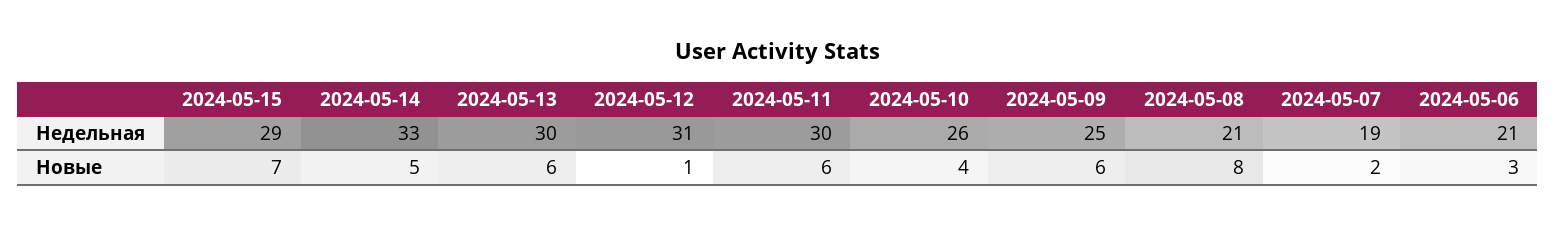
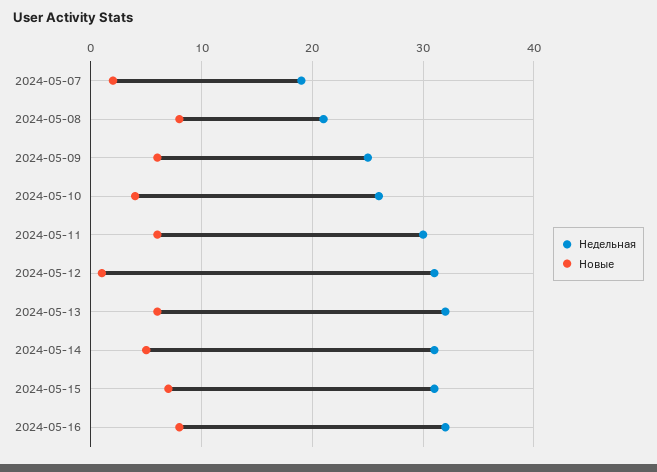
Недельная, 2024-05-15: 29 -> 31
Недельная, 2024-05-14: 33 -> 31
Недельная, 2024-05-13: 30 -> 32
Недельная, 2024-05-06: 21 -> none
Новые, 2024-05-06: 3 -> none
Недельная, 2024-05-16: none -> 32
Новые, 2024-05-16: none -> 8

